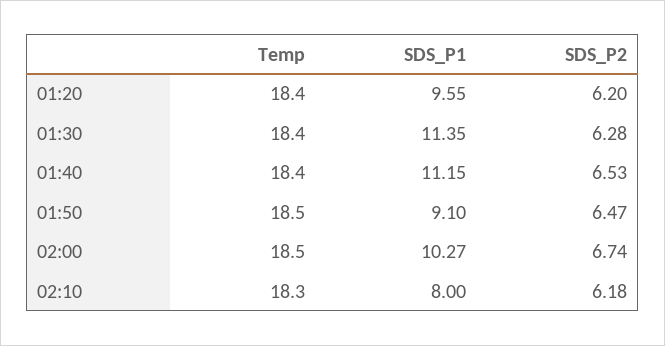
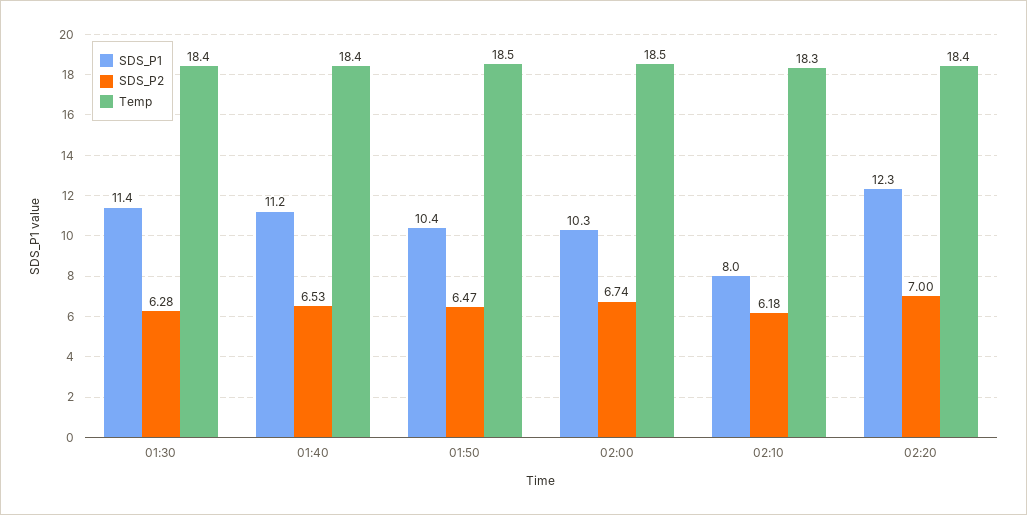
Temp, 01:20: 18.4 -> none
SDS_P1, 01:20: 9.55 -> none
SDS_P2, 01:20: 6.2 -> none
SDS_P1, 01:50: 9.1 -> 10.4
SDS_P1, 02:20: none -> 12.3
SDS_P2, 02:20: none -> 7
Temp, 02:20: none -> 18.4

